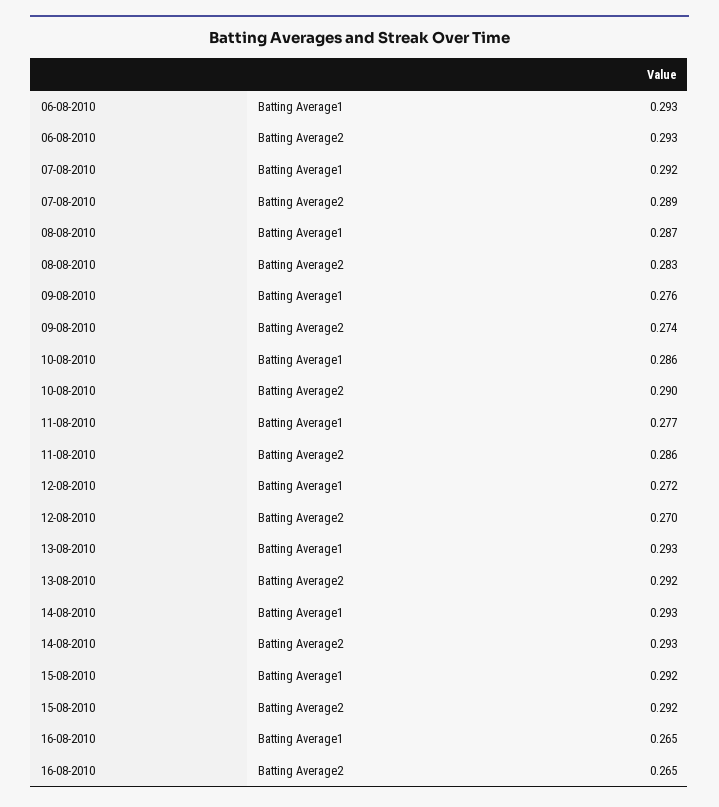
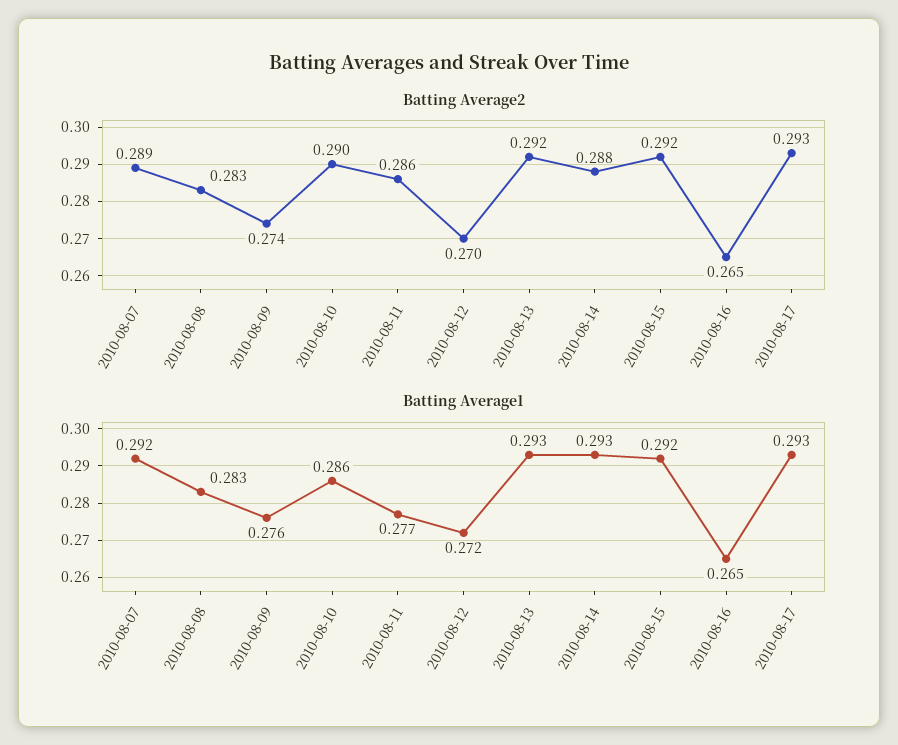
Batting Average1, 06-08-2010: 0.293 -> none
Batting Average2, 06-08-2010: 0.293 -> none
Batting Average1, 08-08-2010: 0.287 -> 0.283
Batting Average2, 14-08-2010: 0.293 -> 0.288
Batting Average2, 2010-08-17: none -> 0.293
Batting Average1, 2010-08-17: none -> 0.293

